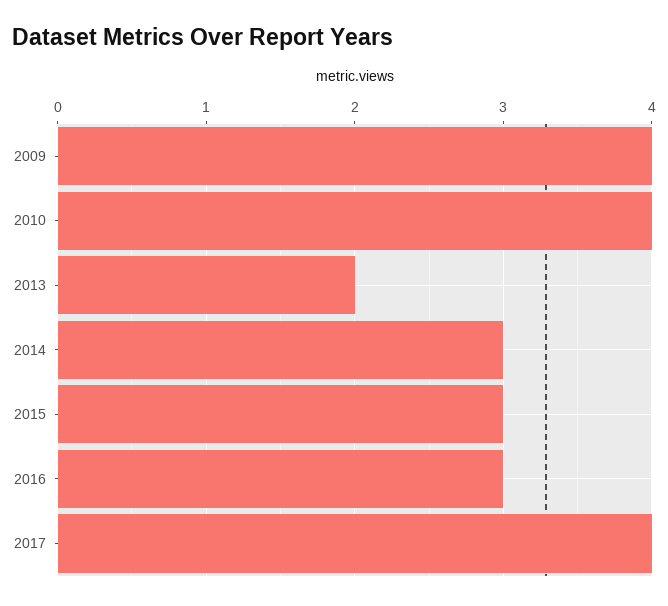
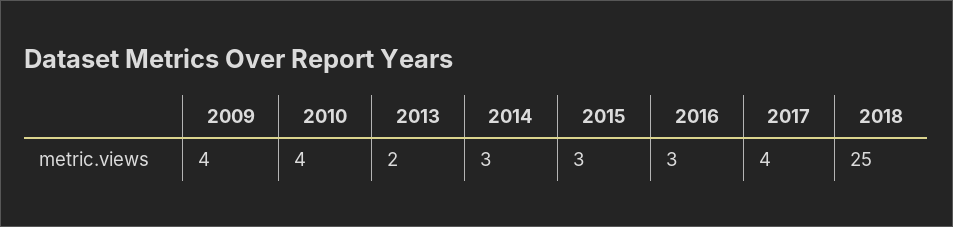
2018: none -> 25

